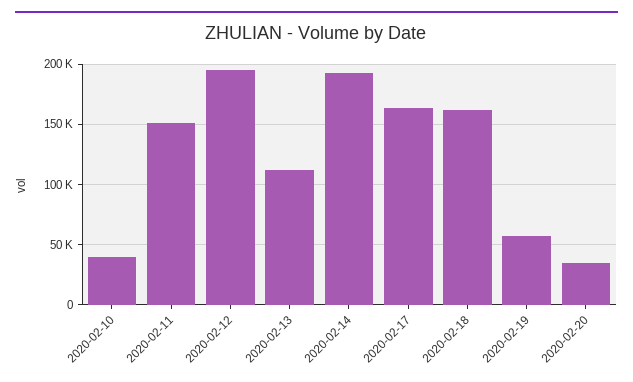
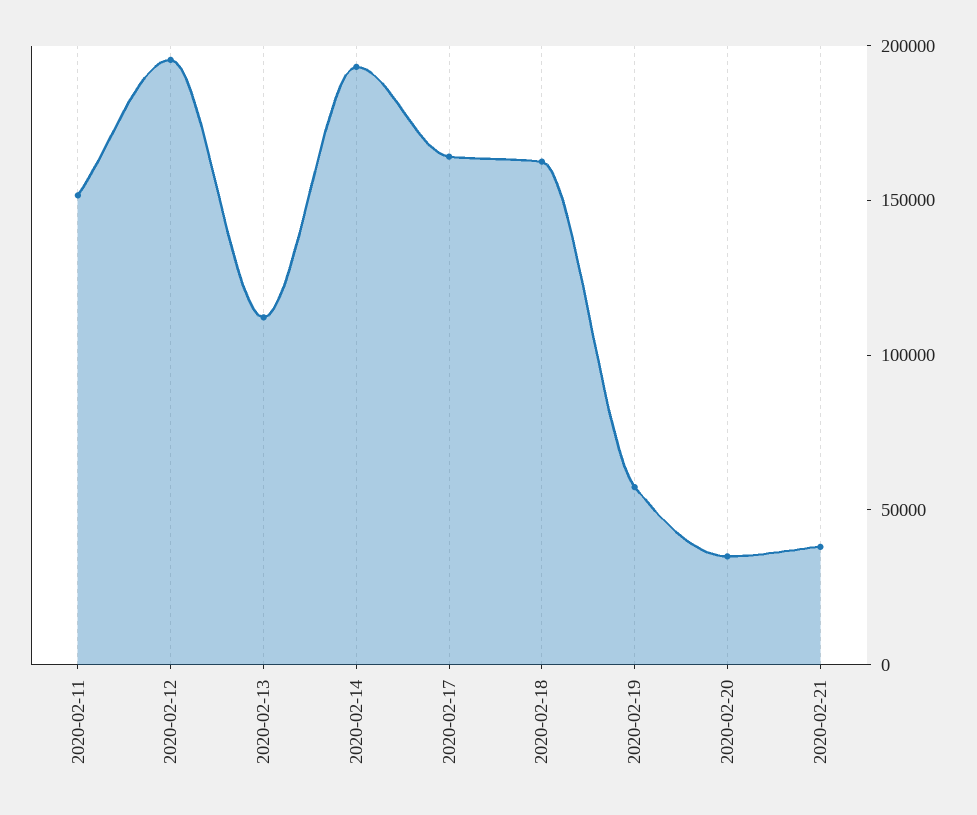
2020-02-10: 40000 -> none
2020-02-21: none -> 40000

